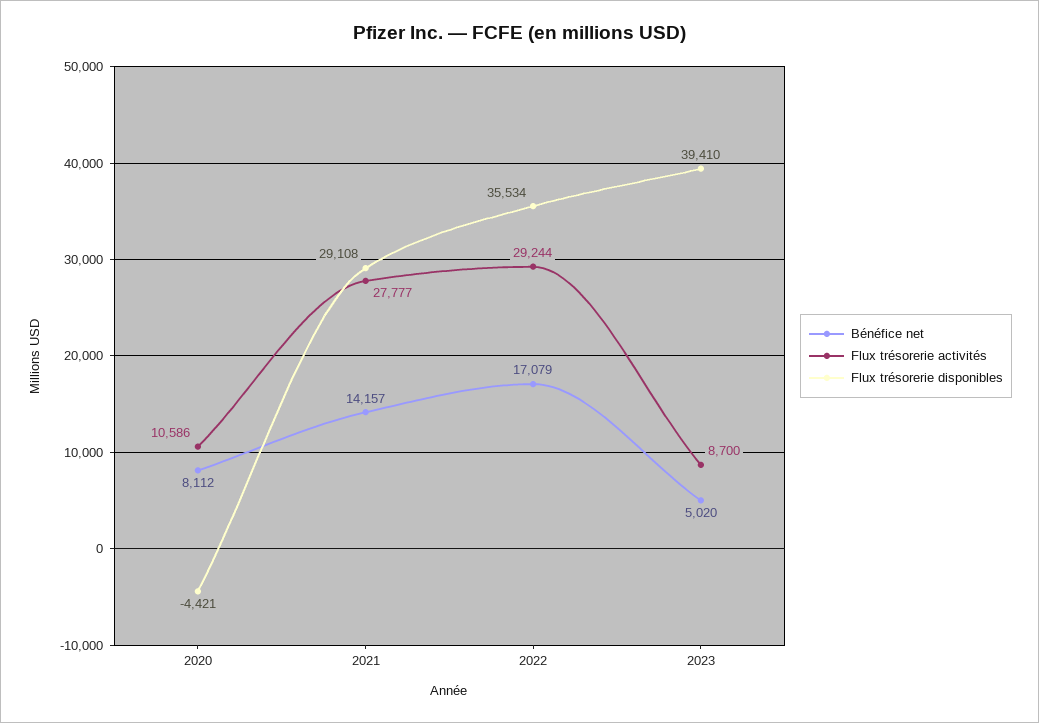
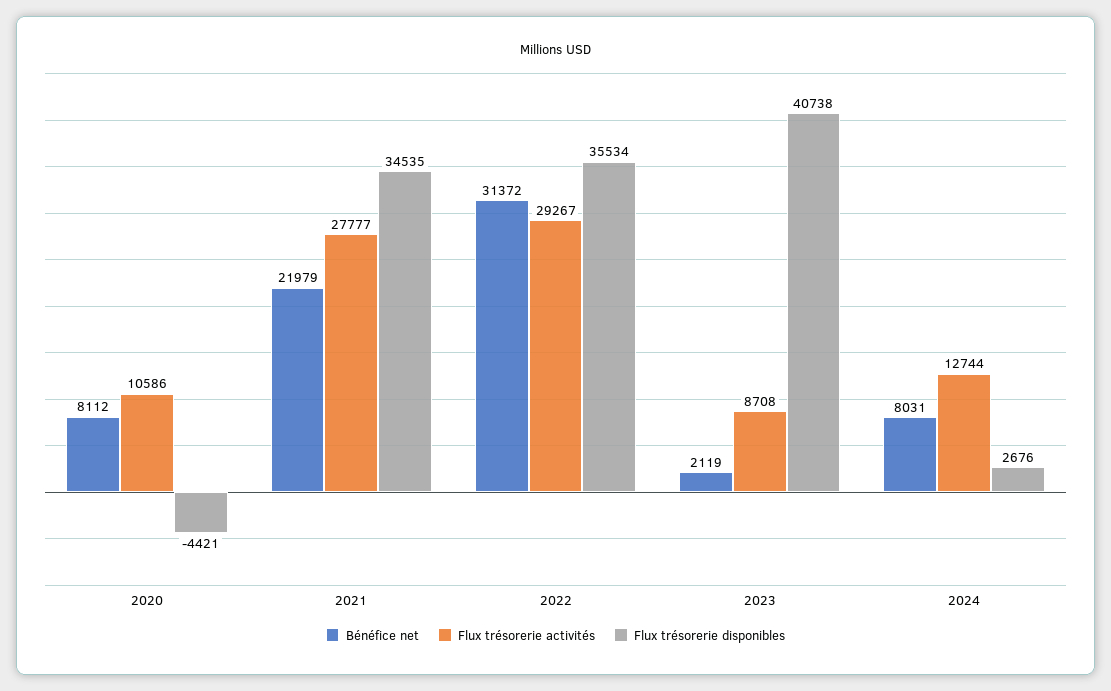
Bénéfice net, 2021: 14157 -> 21979
Flux trésorerie disponibles, 2021: 29108 -> 34535
Bénéfice net, 2022: 17079 -> 31372
Flux trésorerie activités, 2022: 29244 -> 29267
Bénéfice net, 2023: 5020 -> 2119
Flux trésorerie activités, 2023: 8700 -> 8708
Flux trésorerie disponibles, 2023: 39410 -> 40738
Bénéfice net, 2024: none -> 8031
Flux trésorerie activités, 2024: none -> 12744
Flux trésorerie disponibles, 2024: none -> 2676

